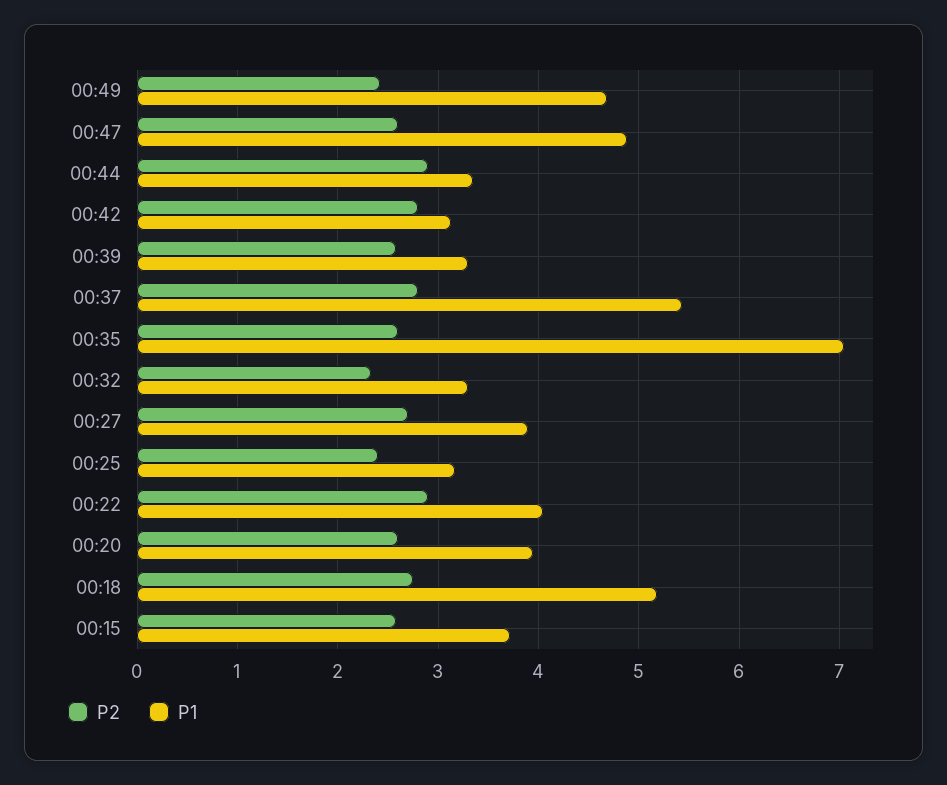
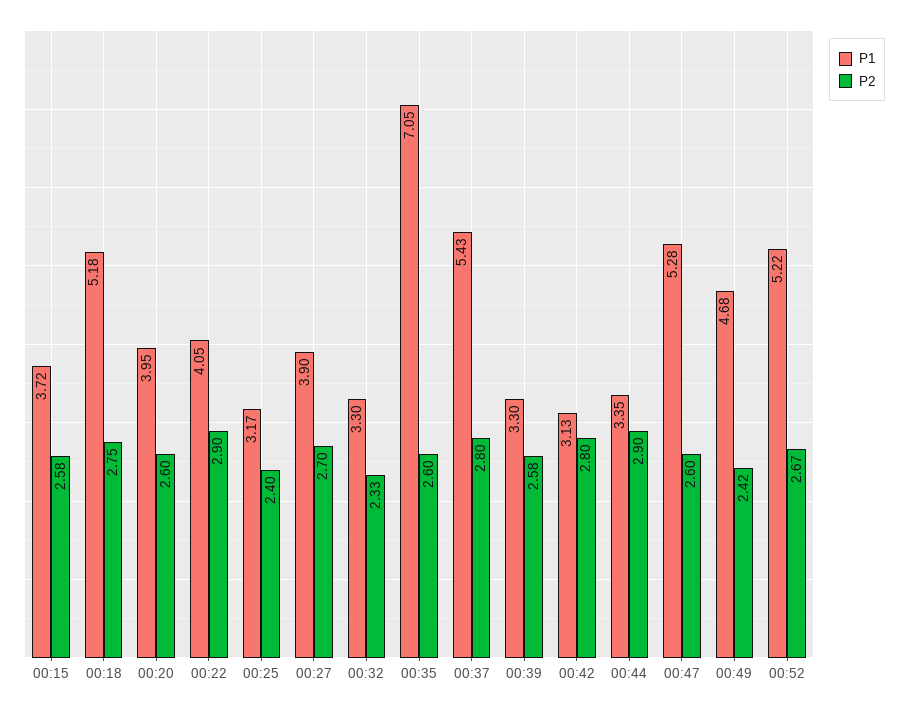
P1, 00:47: 4.9 -> 5.28
P1, 00:52: none -> 5.22
P2, 00:52: none -> 2.67

